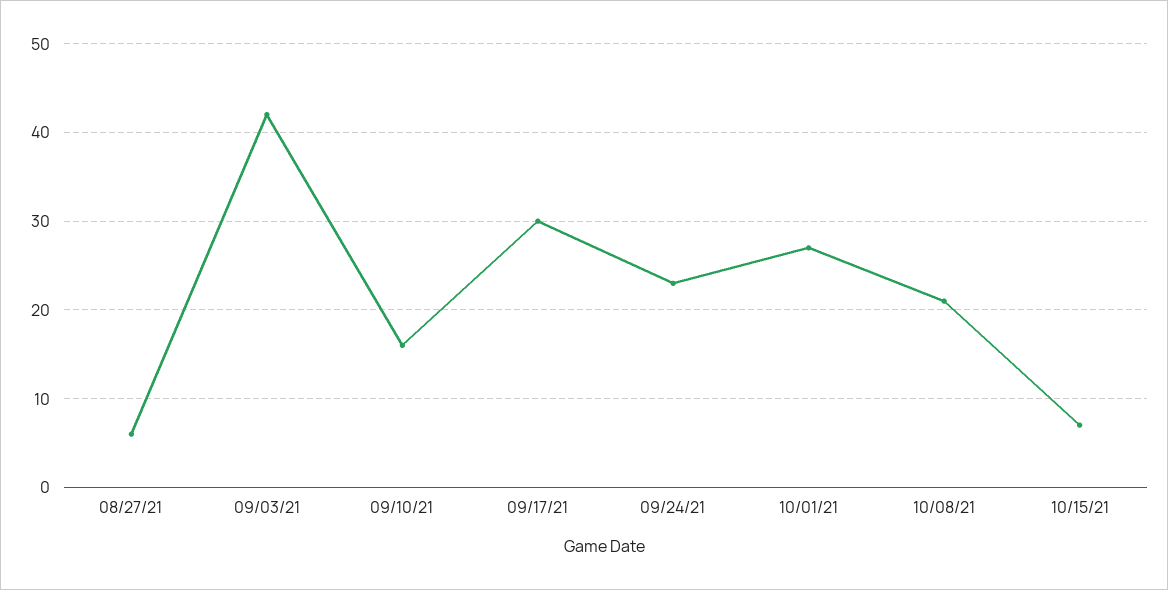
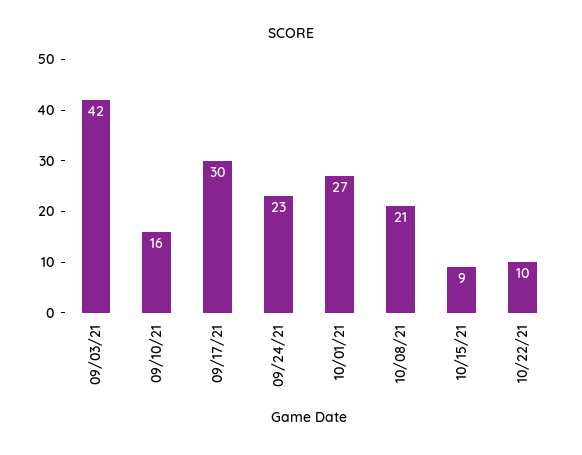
08/27/21: 6 -> none
10/15/21: 7 -> 9
10/22/21: none -> 10

